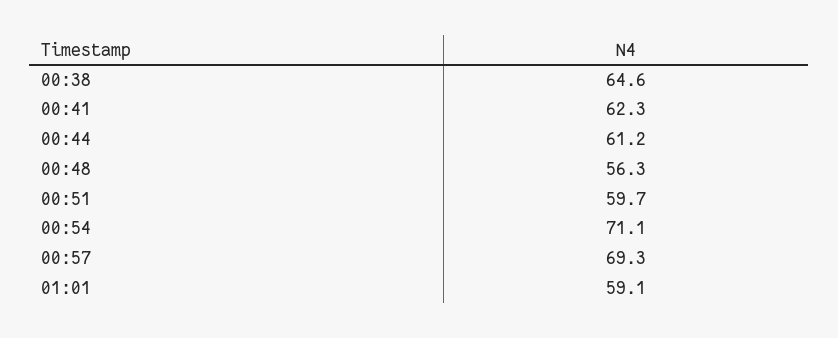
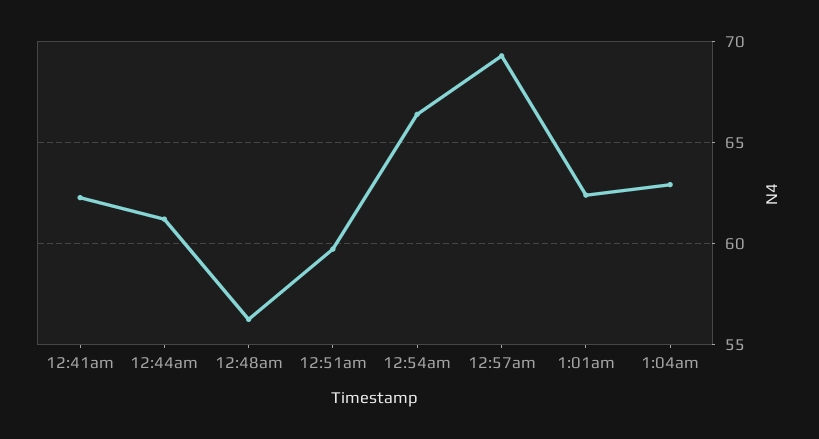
00:38: 64.6 -> none
00:54: 71.1 -> 66.5
01:01: 59.1 -> 62.5
1:04am: none -> 63

